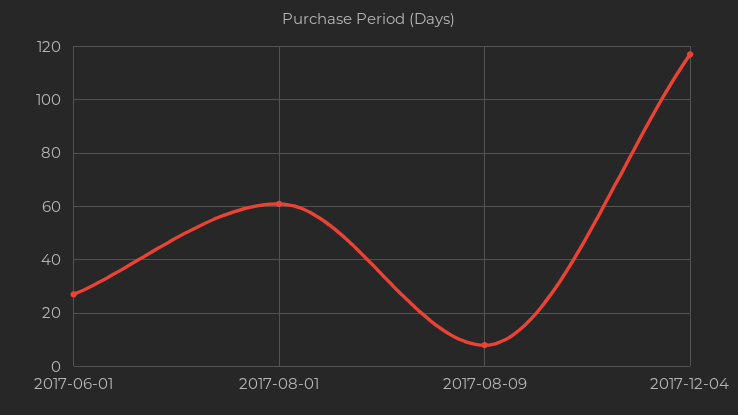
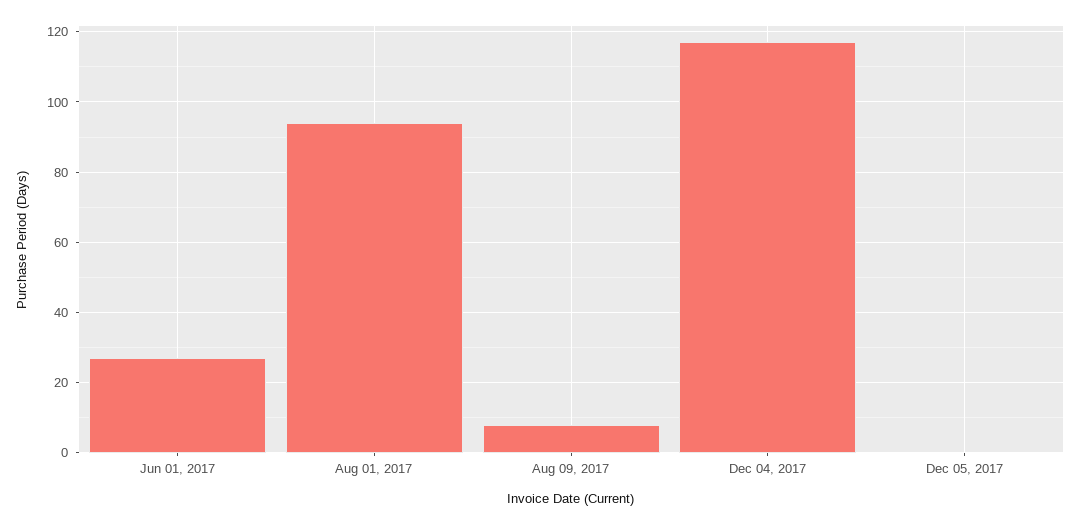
2017-08-01: 60 -> 95
Dec 05, 2017: none -> 0

